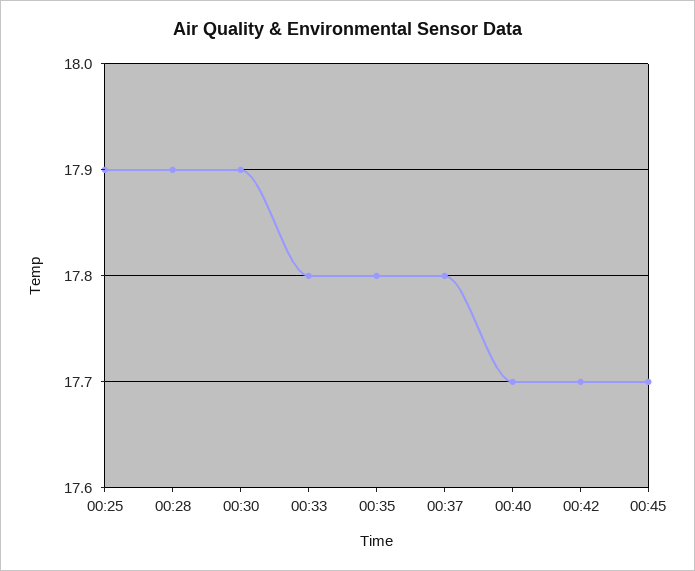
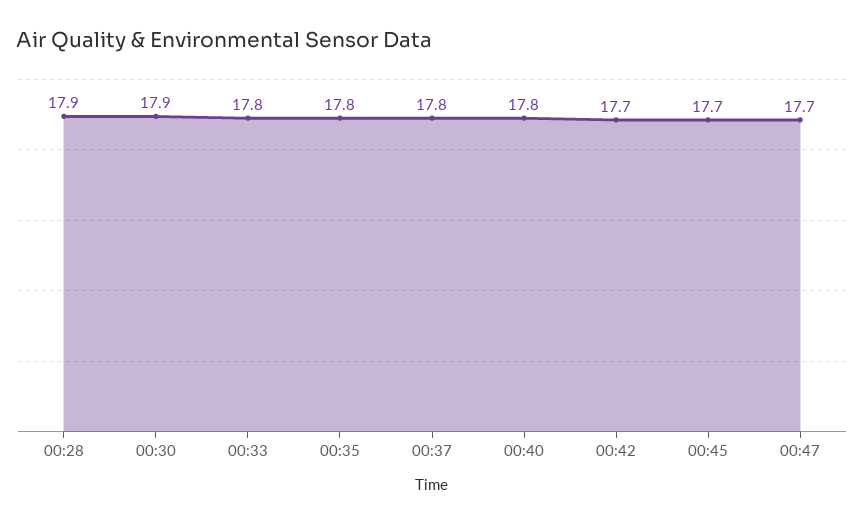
00:25: 17.9 -> none
00:40: 17.7 -> 17.8
00:47: none -> 17.7

